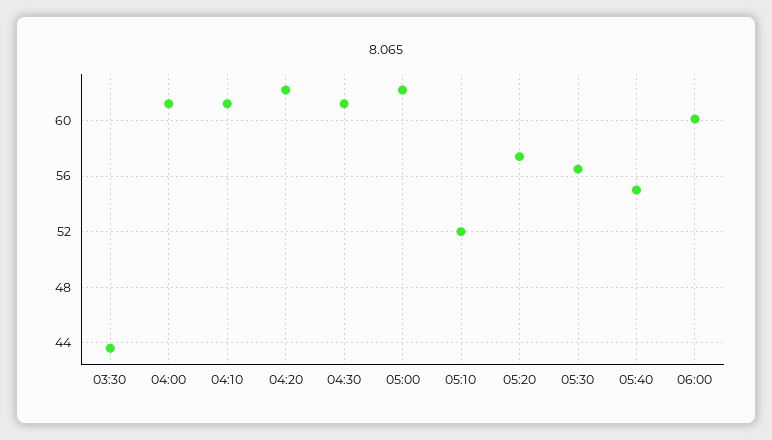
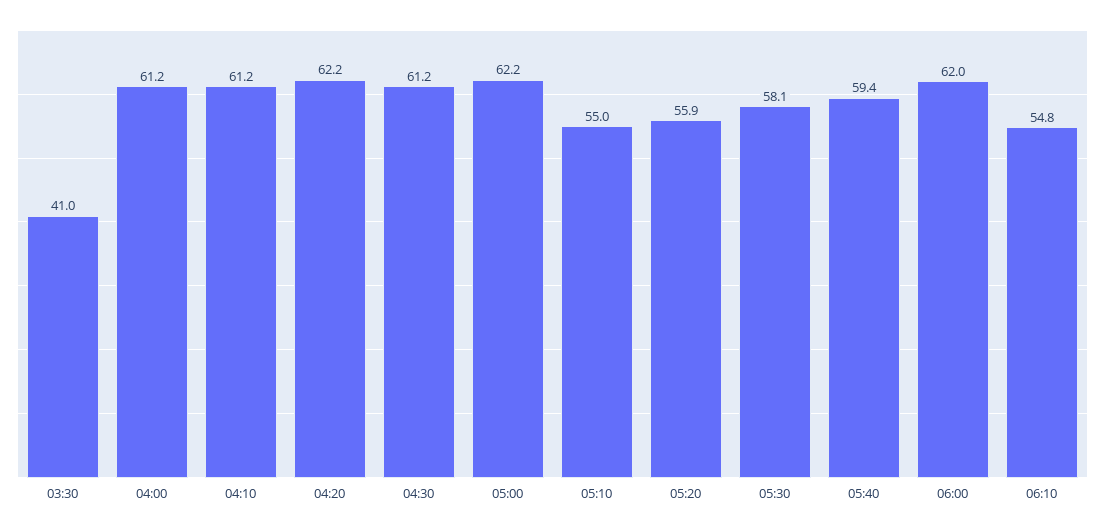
03:30: 43.5 -> 41
05:10: 52 -> 55
05:20: 57.5 -> 55.9
05:30: 56.5 -> 58.1
05:40: 55 -> 59.4
06:00: 60 -> 62
06:10: none -> 54.8

